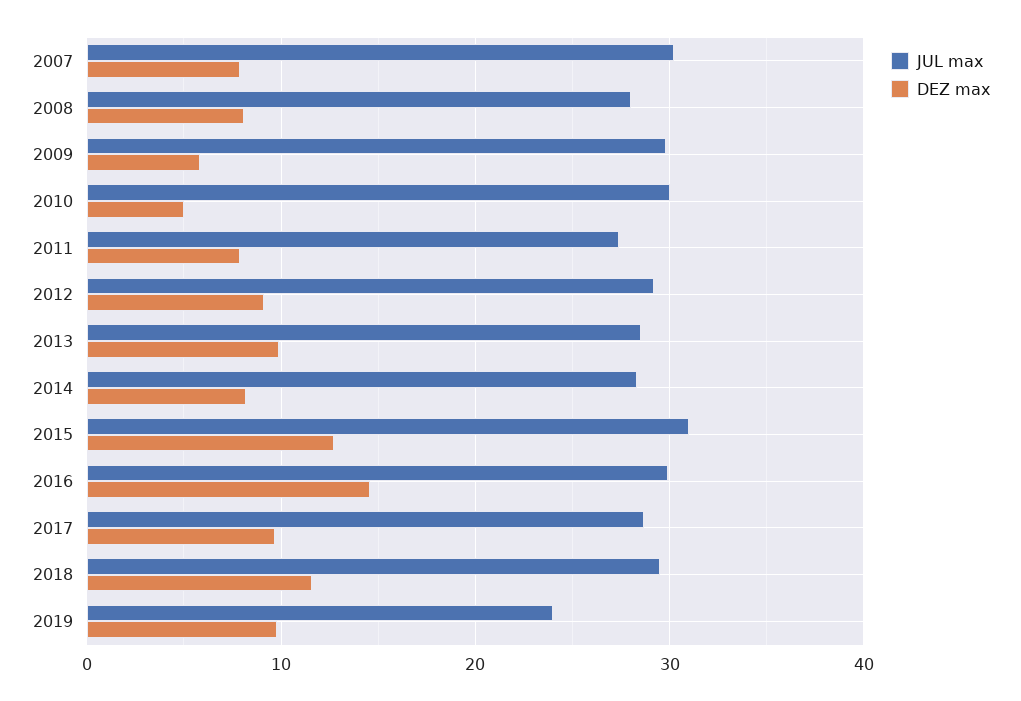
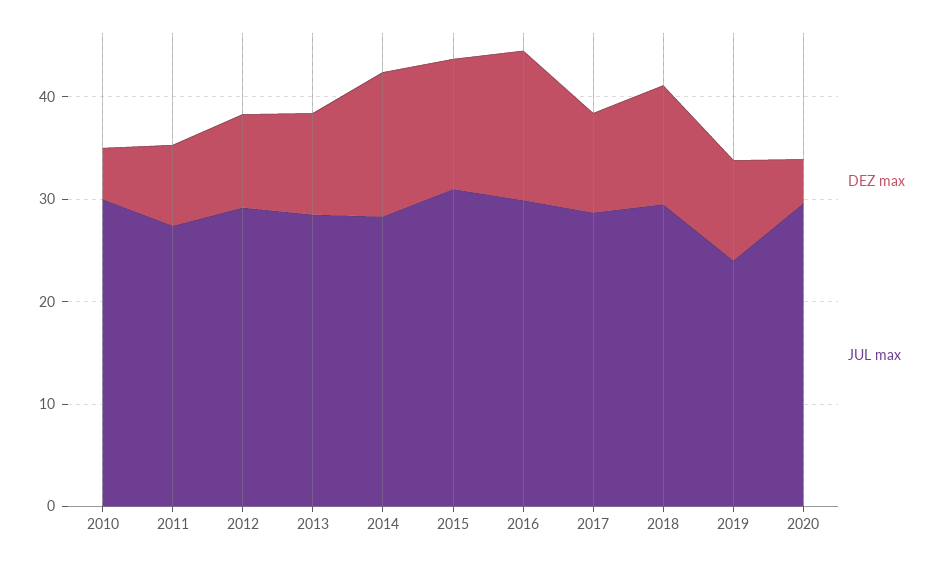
JUL max, 2007: 30 -> none
DEZ max, 2007: 8 -> none
JUL max, 2008: 28 -> none
DEZ max, 2008: 8 -> none
JUL max, 2009: 30 -> none
DEZ max, 2009: 6 -> none
DEZ max, 2014: 8 -> 14
DEZ max, 2020: none -> 4
JUL max, 2020: none -> 30

